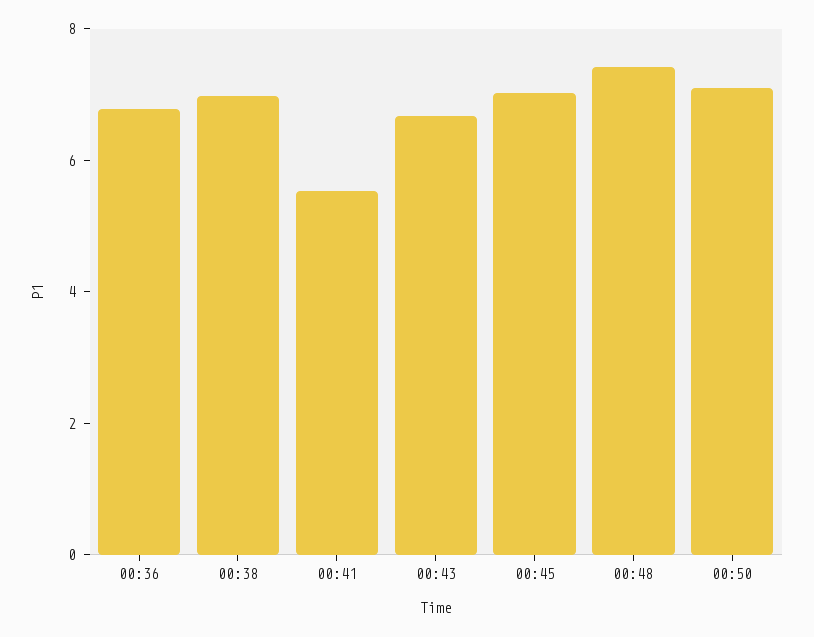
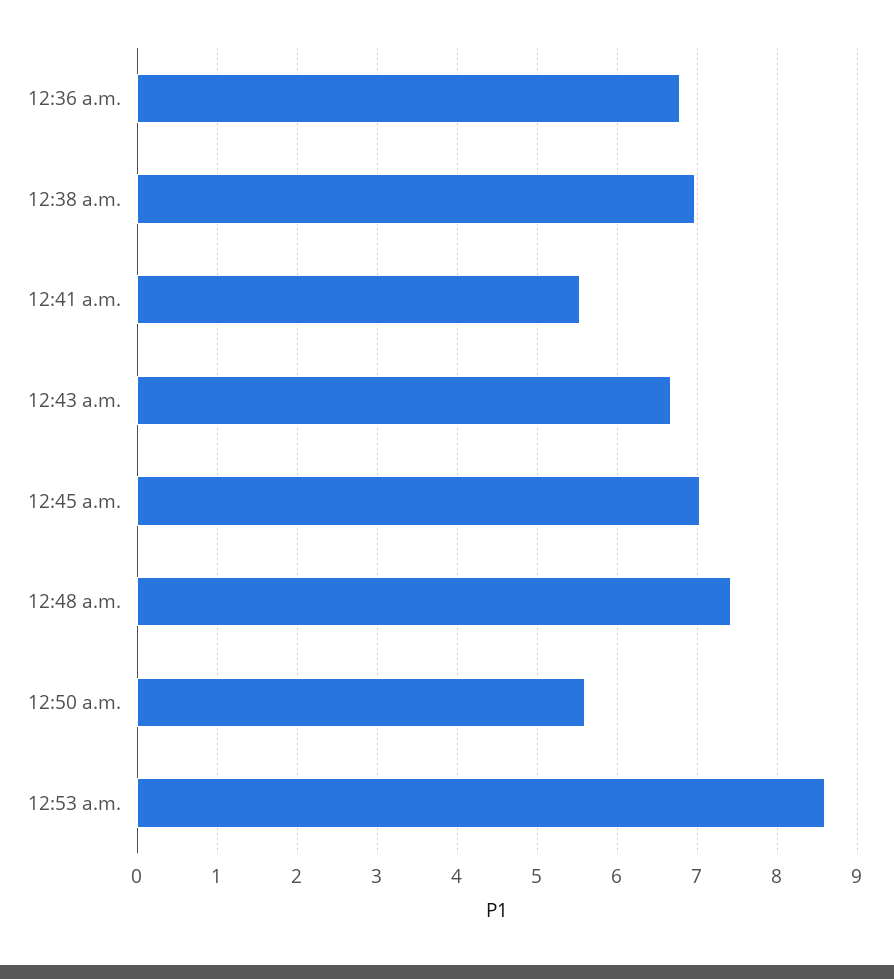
00:50: 7 -> 5.6
12:53 a.m.: none -> 8.6

